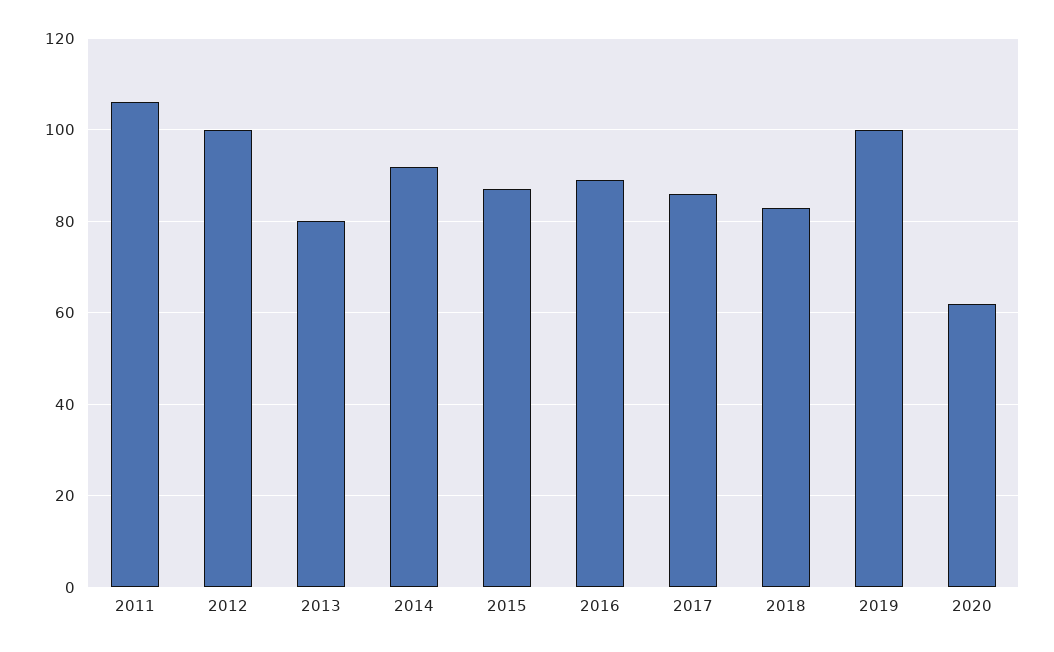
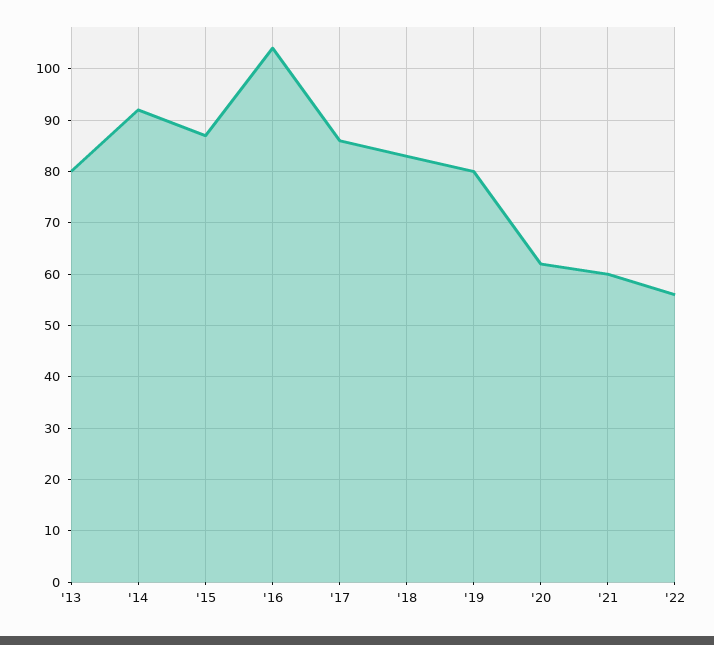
2011: 105 -> none
2012: 100 -> none
2016: 90 -> 105
2019: 100 -> 80
'21: none -> 60
'22: none -> 55

